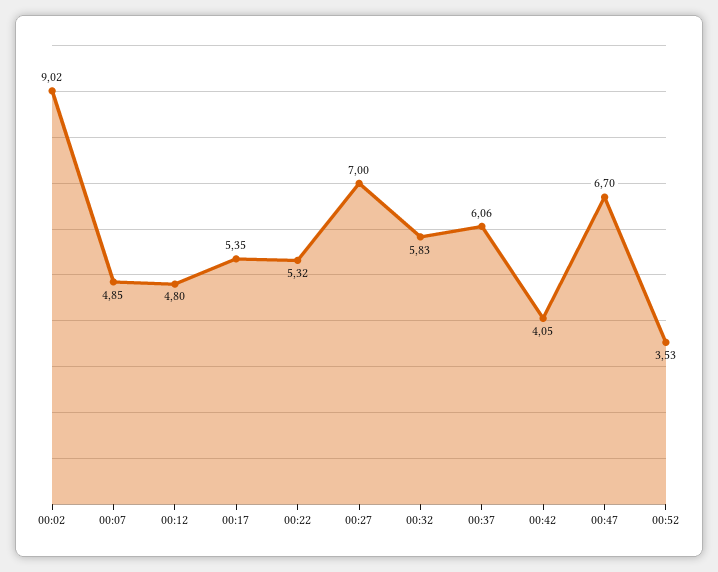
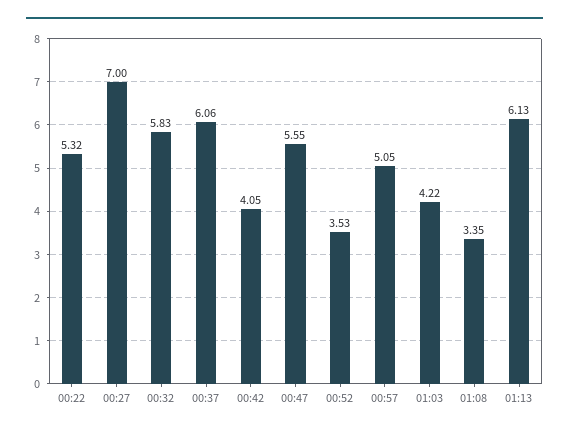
00:02: 9.02 -> none
00:07: 4.85 -> none
00:12: 4.8 -> none
00:17: 5.35 -> none
00:47: 6.7 -> 5.55
00:57: none -> 5.05
01:03: none -> 4.22
01:08: none -> 3.35
01:13: none -> 6.13

